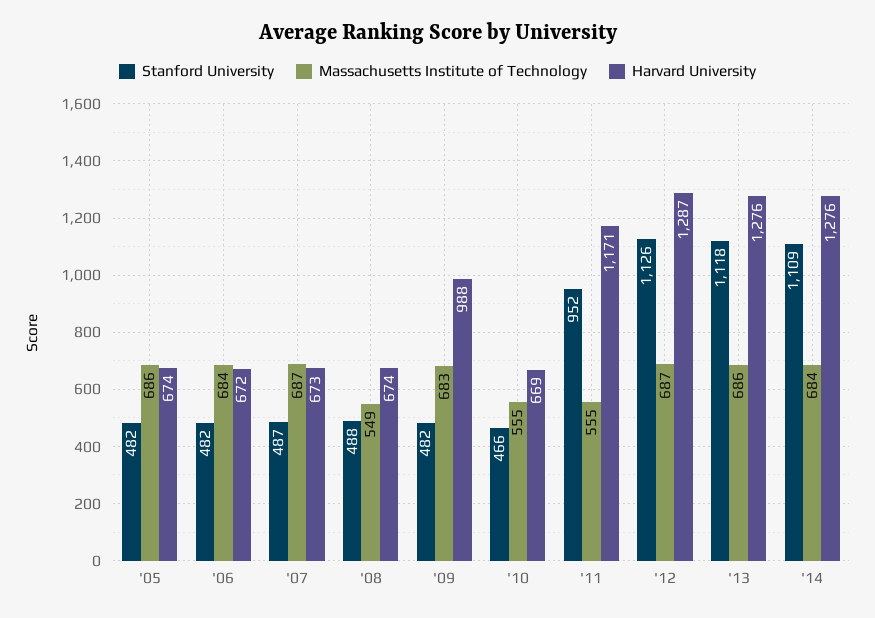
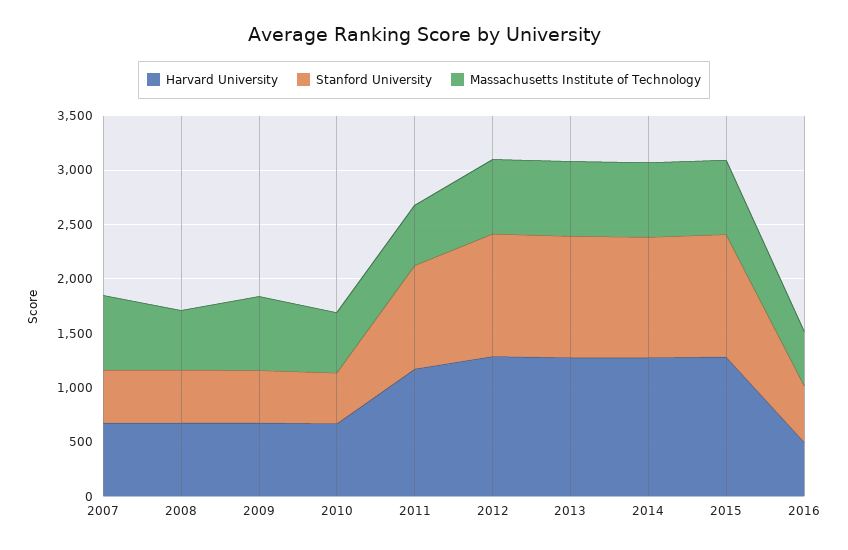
Stanford University, '05: 482 -> none
Massachusetts Institute of Technology, '05: 686 -> none
Harvard University, '05: 674 -> none
Stanford University, '06: 482 -> none
Massachusetts Institute of Technology, '06: 684 -> none
Harvard University, '06: 672 -> none
Harvard University, '09: 988 -> 700
Harvard University, 2015: none -> 1300
Stanford University, 2015: none -> 1100
Massachusetts Institute of Technology, 2015: none -> 700
Harvard University, 2016: none -> 500
Stanford University, 2016: none -> 500
Massachusetts Institute of Technology, 2016: none -> 500

